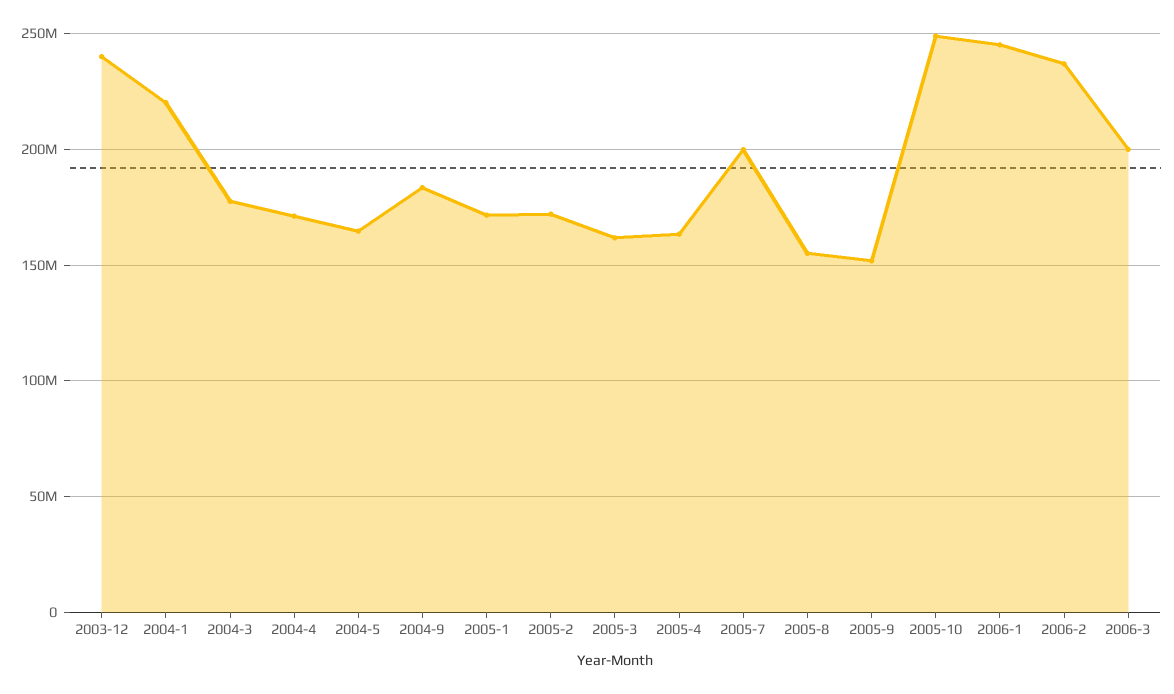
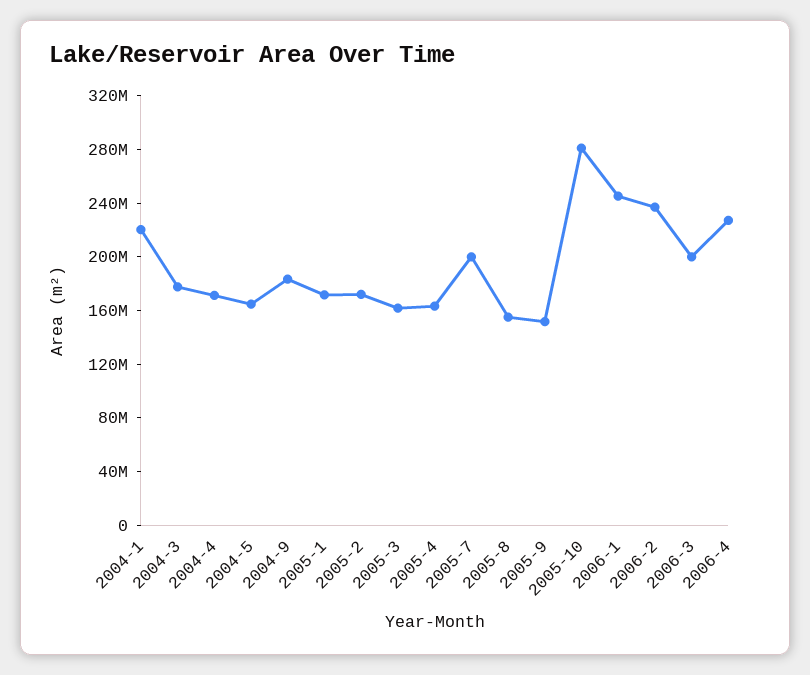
2003-12: 240000000 -> none
2005-10: 250000000 -> 280000000
2006-4: none -> 230000000

